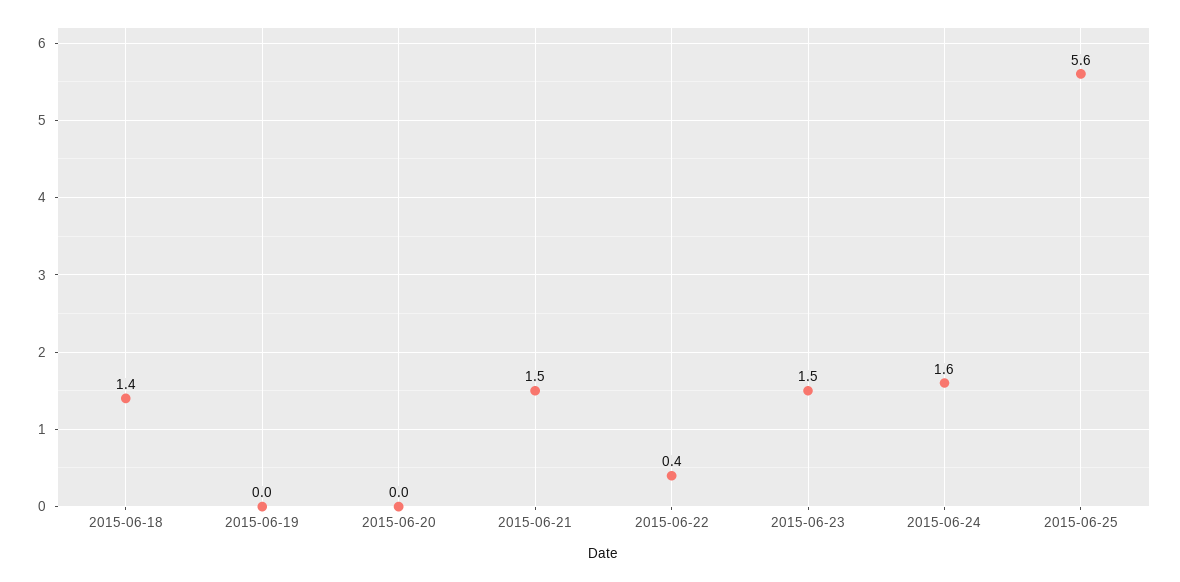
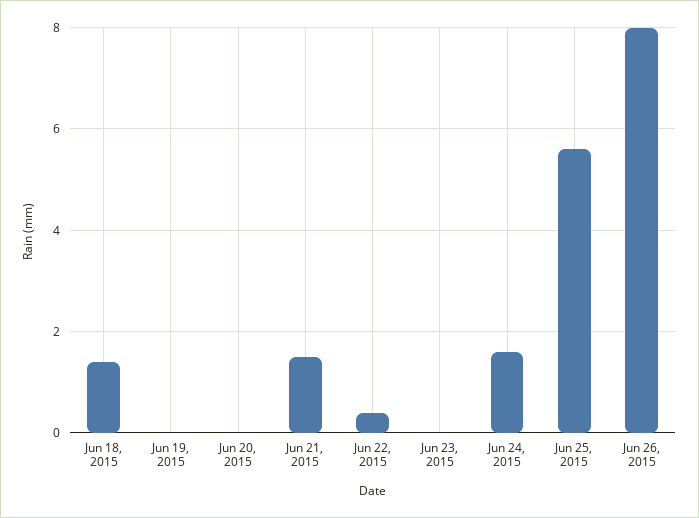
2015-06-23: 1.5 -> 0
Jun 26, 2015: none -> 8

